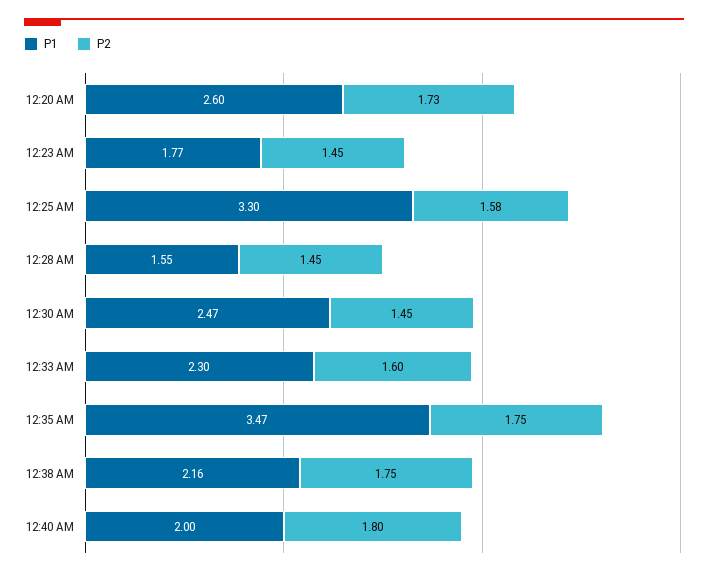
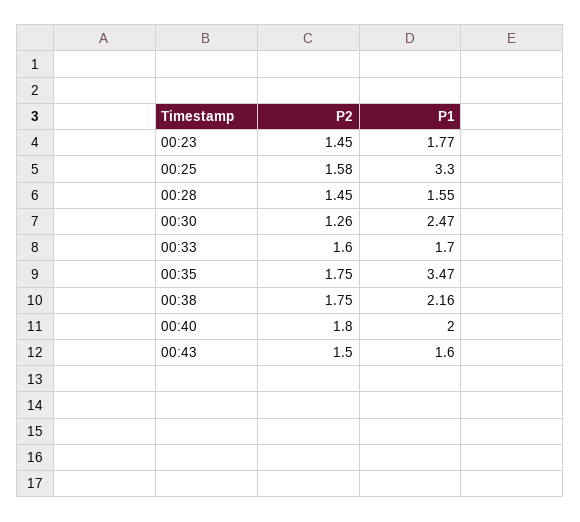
P1, 12:20 AM: 2.6 -> none
P2, 12:20 AM: 1.73 -> none
P2, 12:30 AM: 1.45 -> 1.26
P1, 12:33 AM: 2.3 -> 1.7
P2, 00:43: none -> 1.5
P1, 00:43: none -> 1.6

